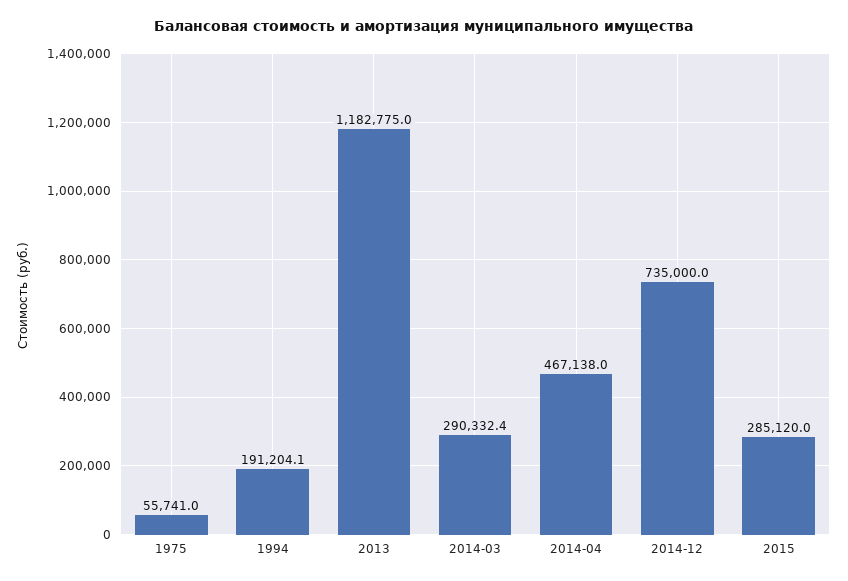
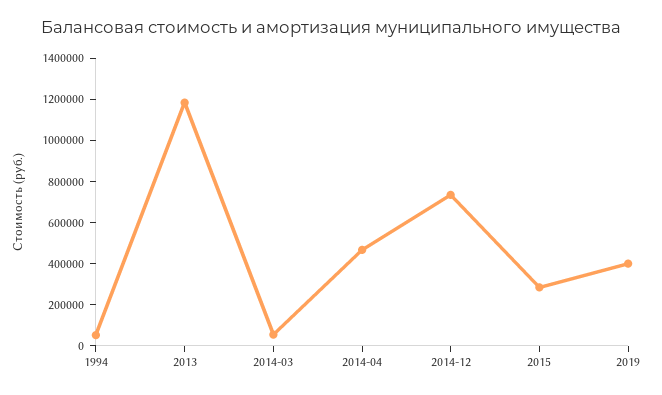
1975: 55741 -> none
1994: 191204.1 -> 50000
2014-03: 290332.4 -> 50000
2019: none -> 400000

